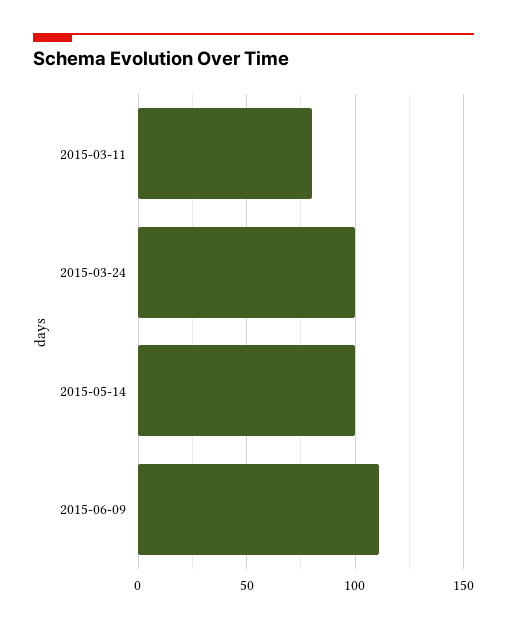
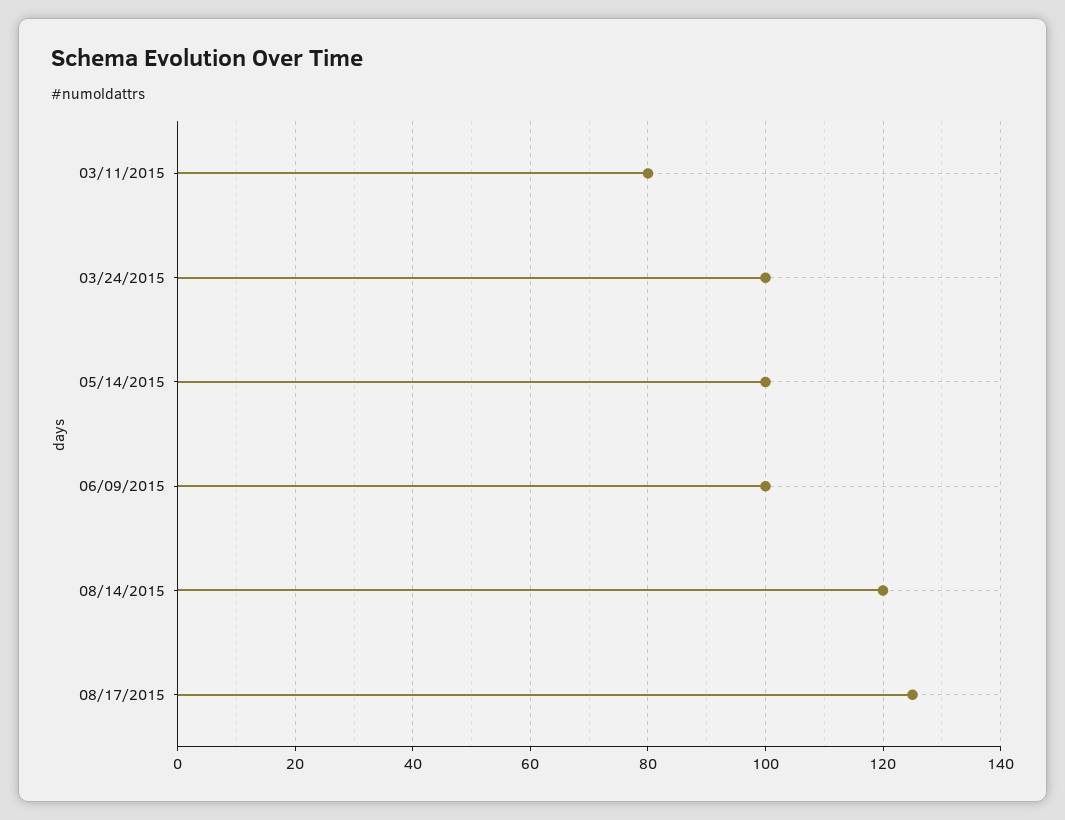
2015-06-09: 110 -> 100
08/14/2015: none -> 120
08/17/2015: none -> 125

